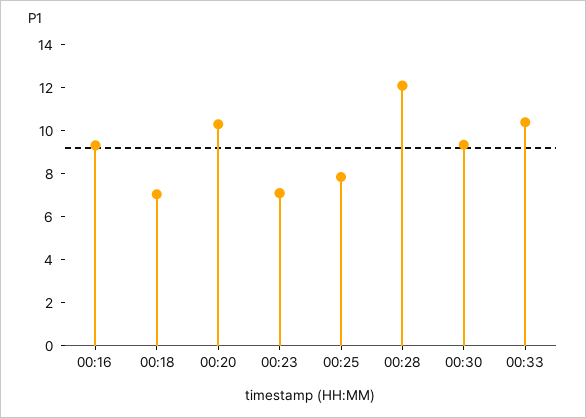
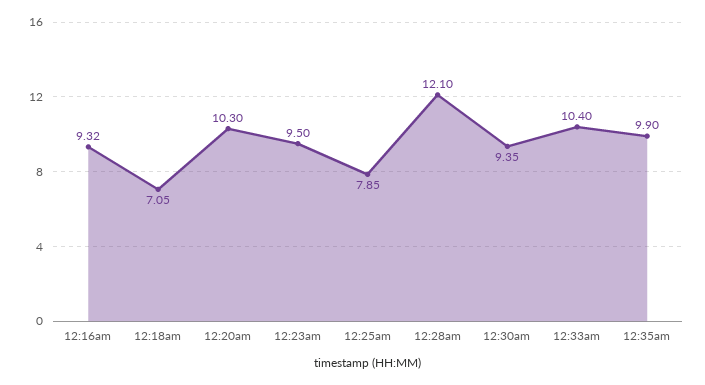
00:23: 7 -> 9.5
12:35am: none -> 9.9

